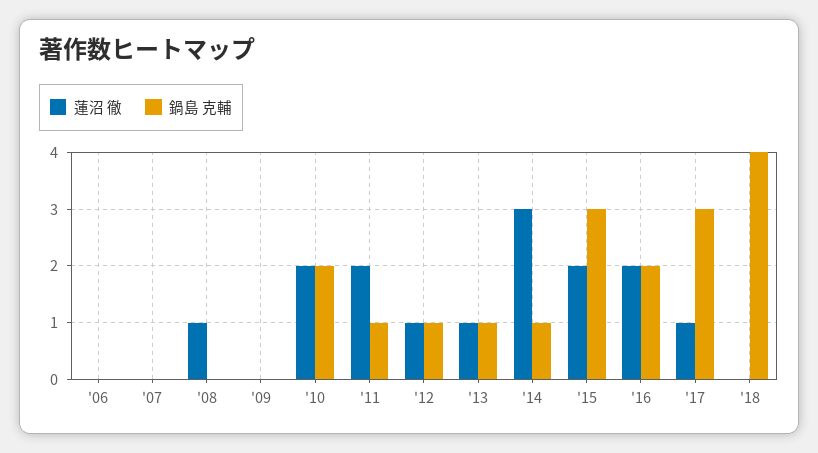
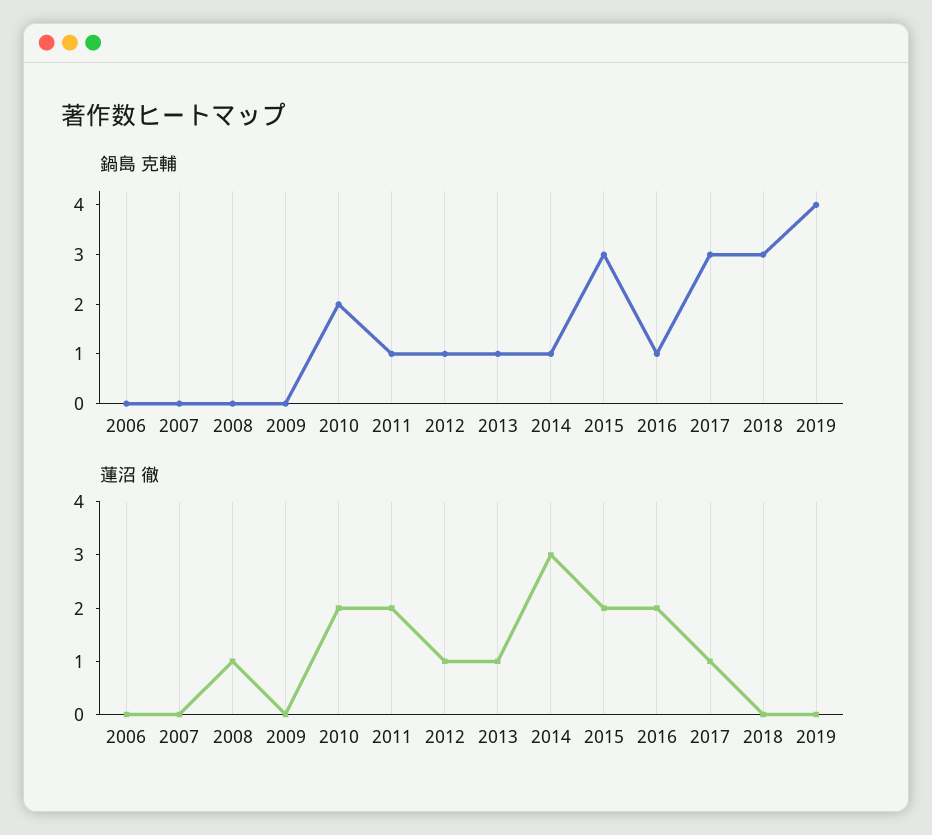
鍋島 克輔, '16: 2 -> 1
鍋島 克輔, '18: 4 -> 3
鍋島 克輔, 2019: none -> 4
蓮沼 徹, 2019: none -> 0

